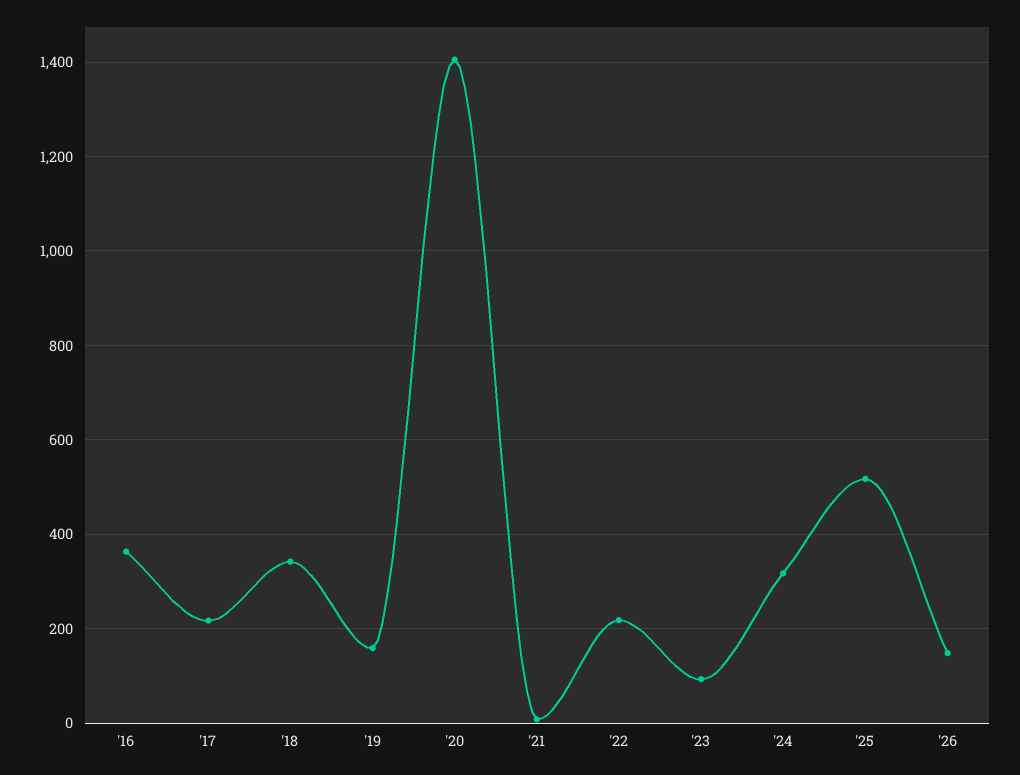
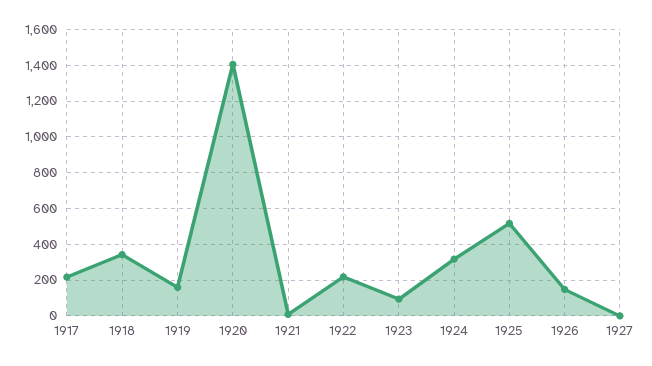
'16: 360 -> none
1927: none -> 0

